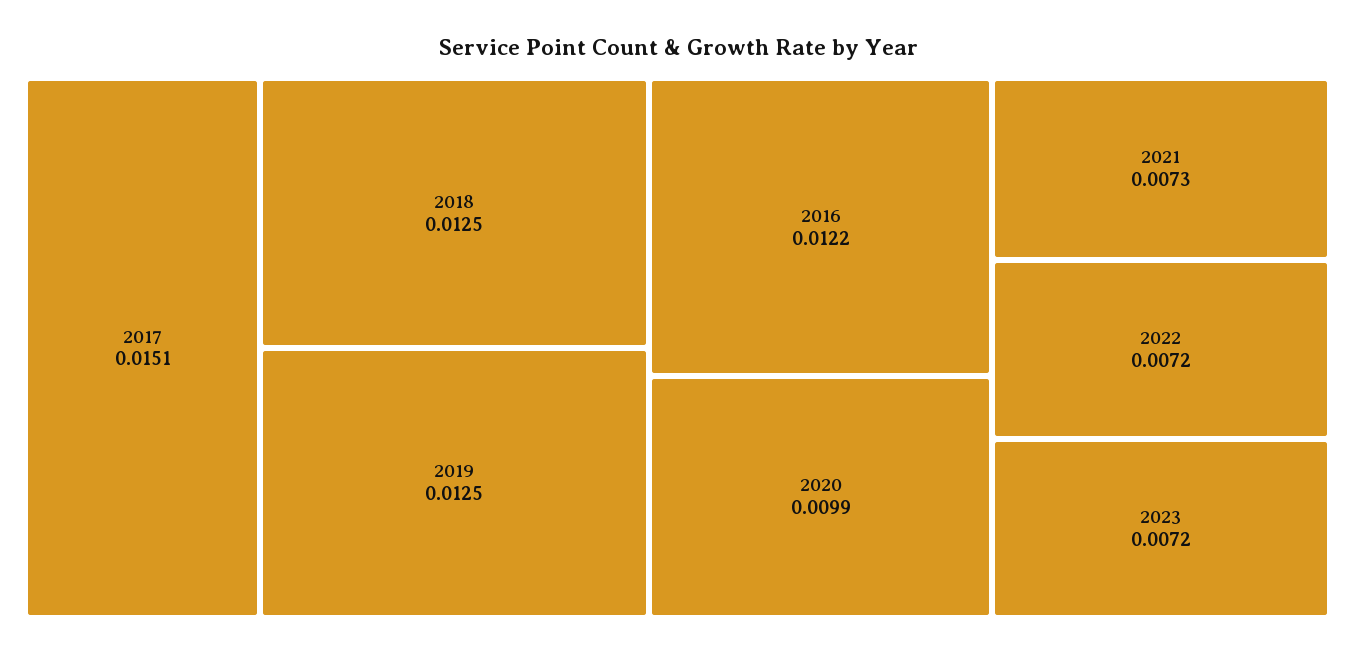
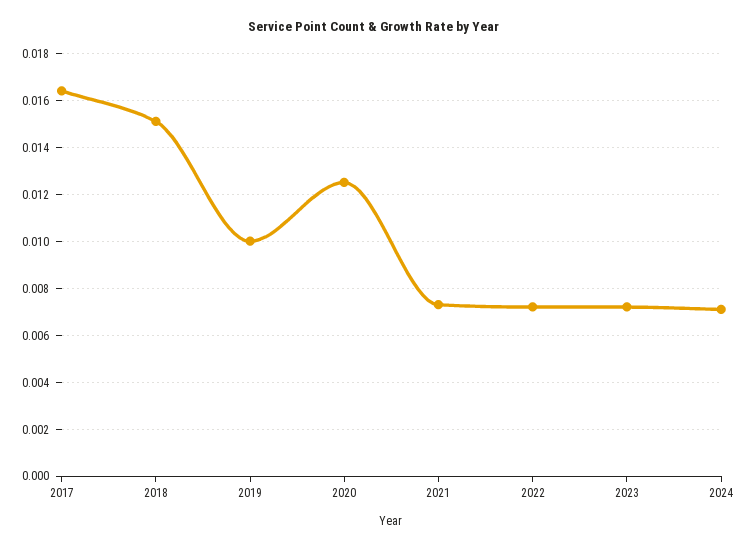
2017: 0.0151 -> 0.0165
2018: 0.0125 -> 0.015
2019: 0.0125 -> 0.01
2016: 0.0122 -> none
2020: 0.0099 -> 0.0125
2024: none -> 0.007

